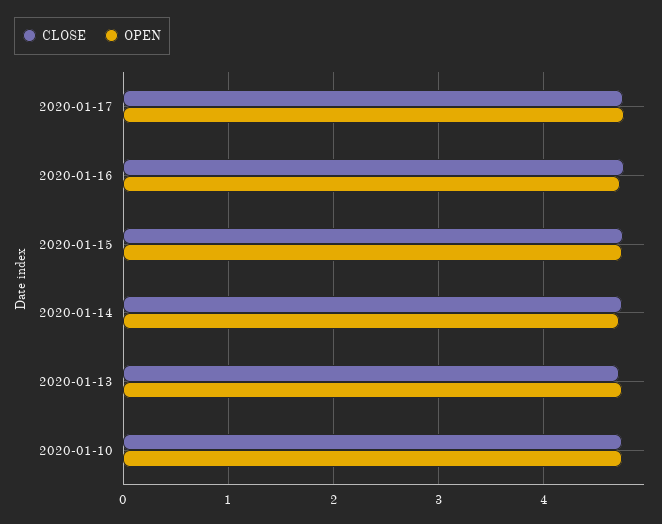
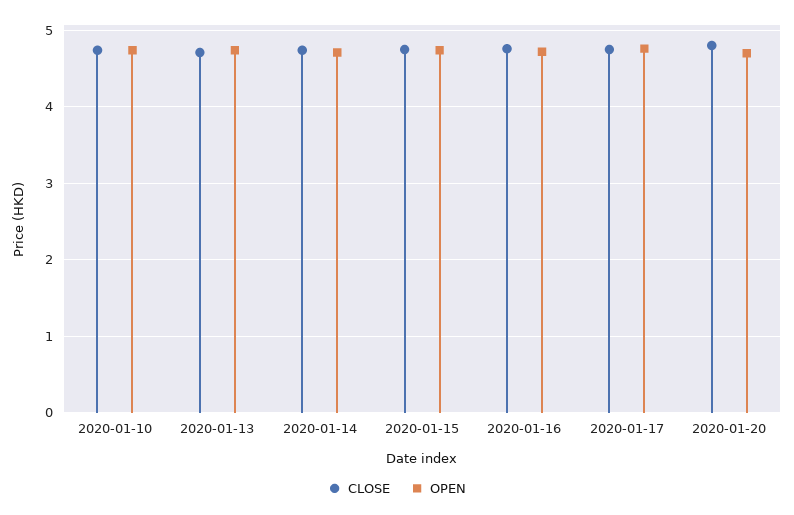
CLOSE, 2020-01-20: none -> 4.8
OPEN, 2020-01-20: none -> 4.7

